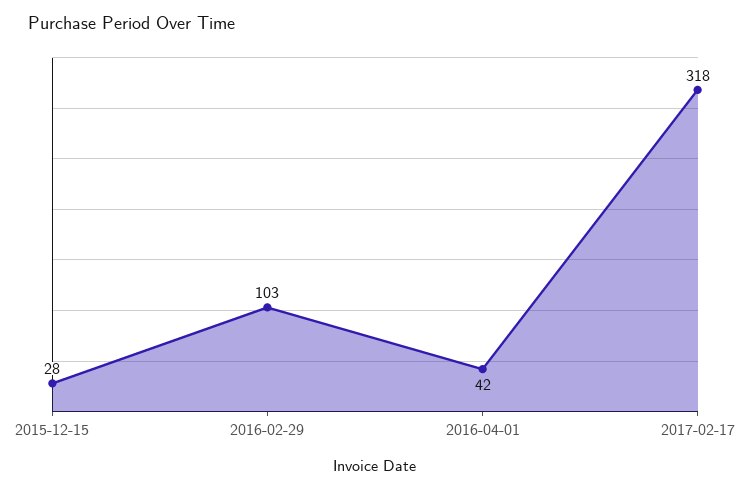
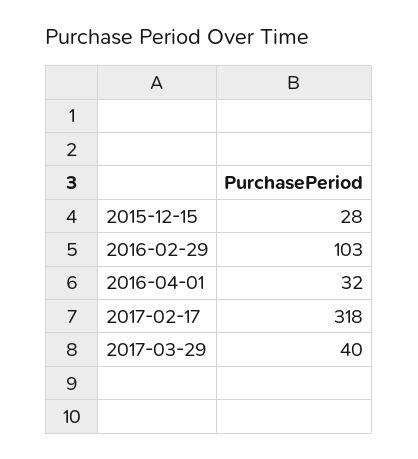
2016-04-01: 42 -> 32
2017-03-29: none -> 40

